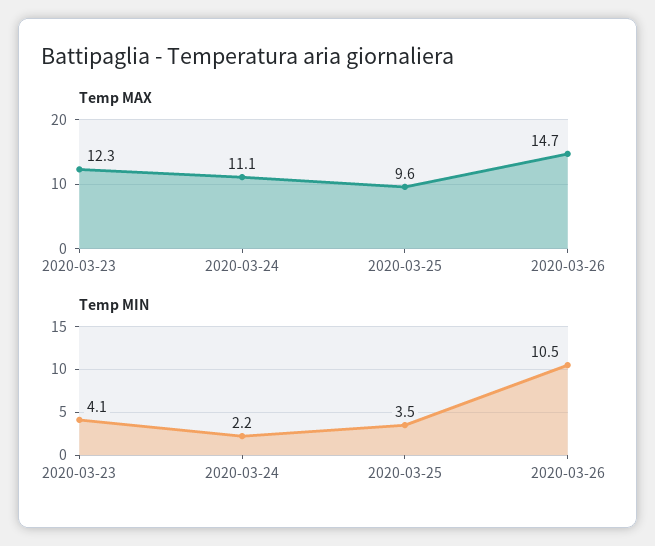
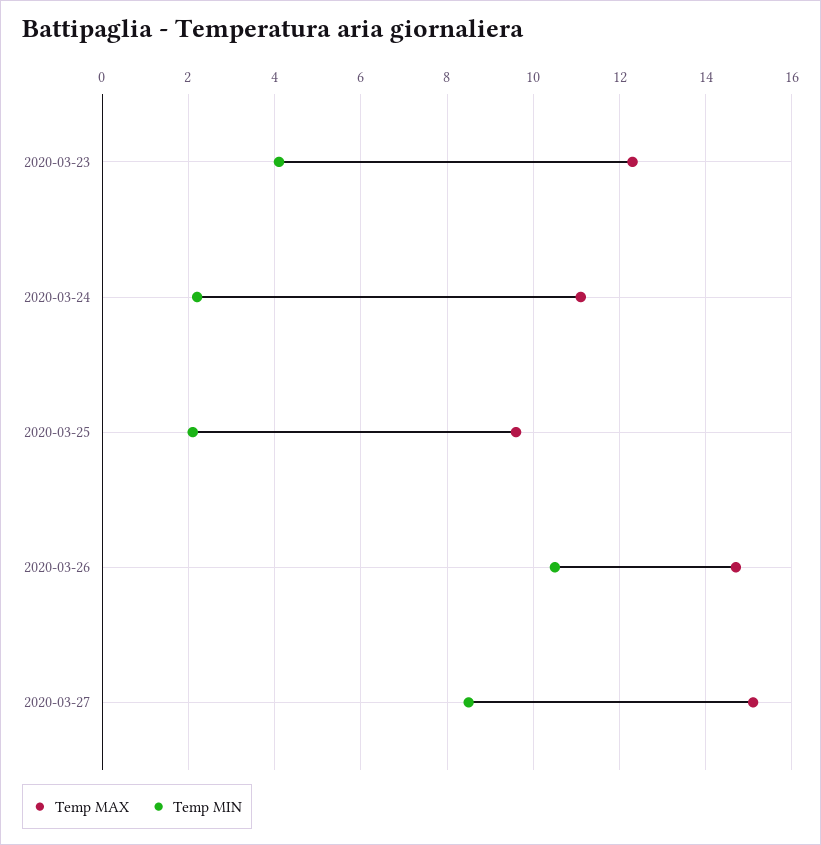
Temp MIN, 2020-03-25: 3.5 -> 2
Temp MAX, 2020-03-27: none -> 15
Temp MIN, 2020-03-27: none -> 8.5

